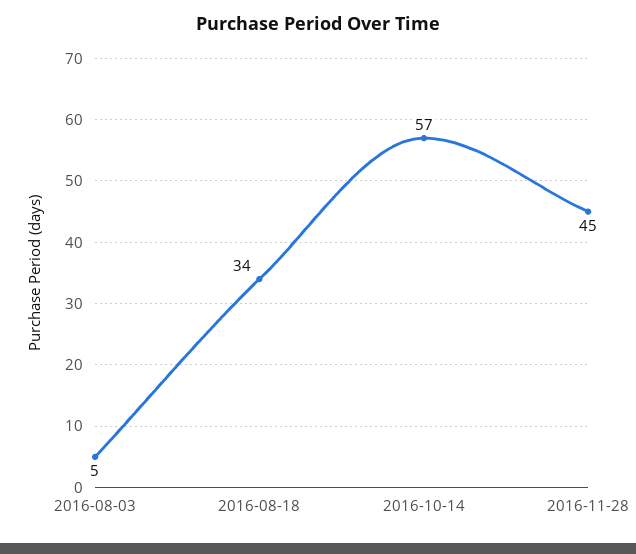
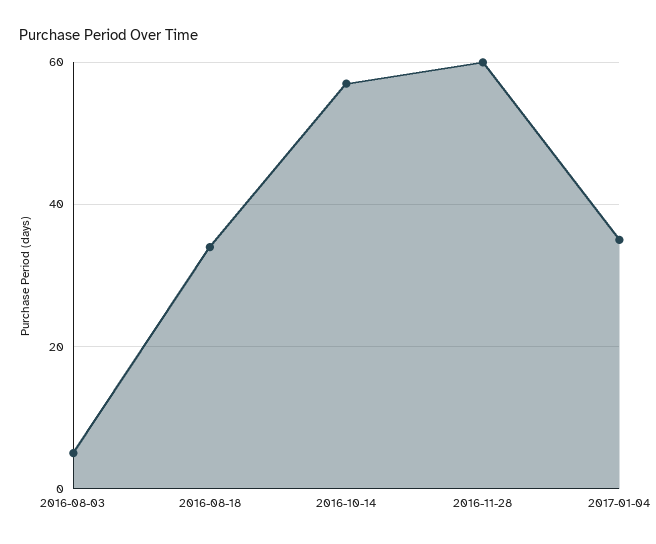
2016-11-28: 45 -> 60
2017-01-04: none -> 35

